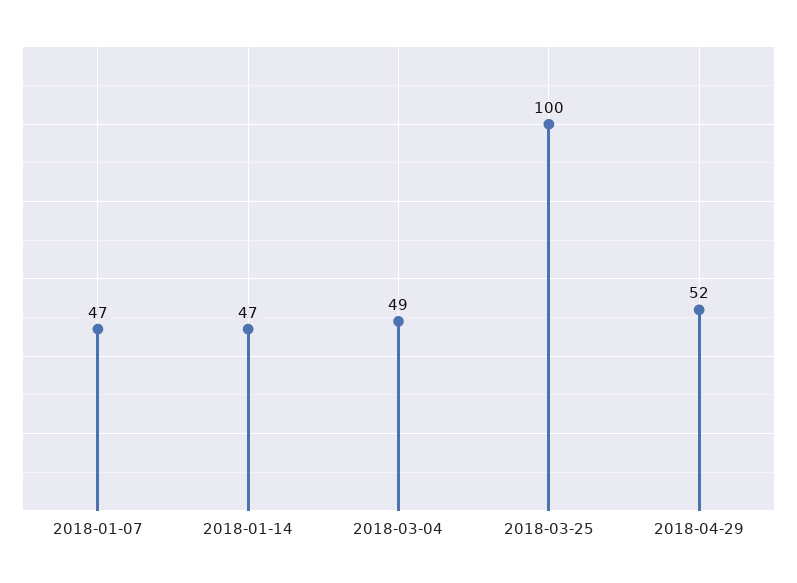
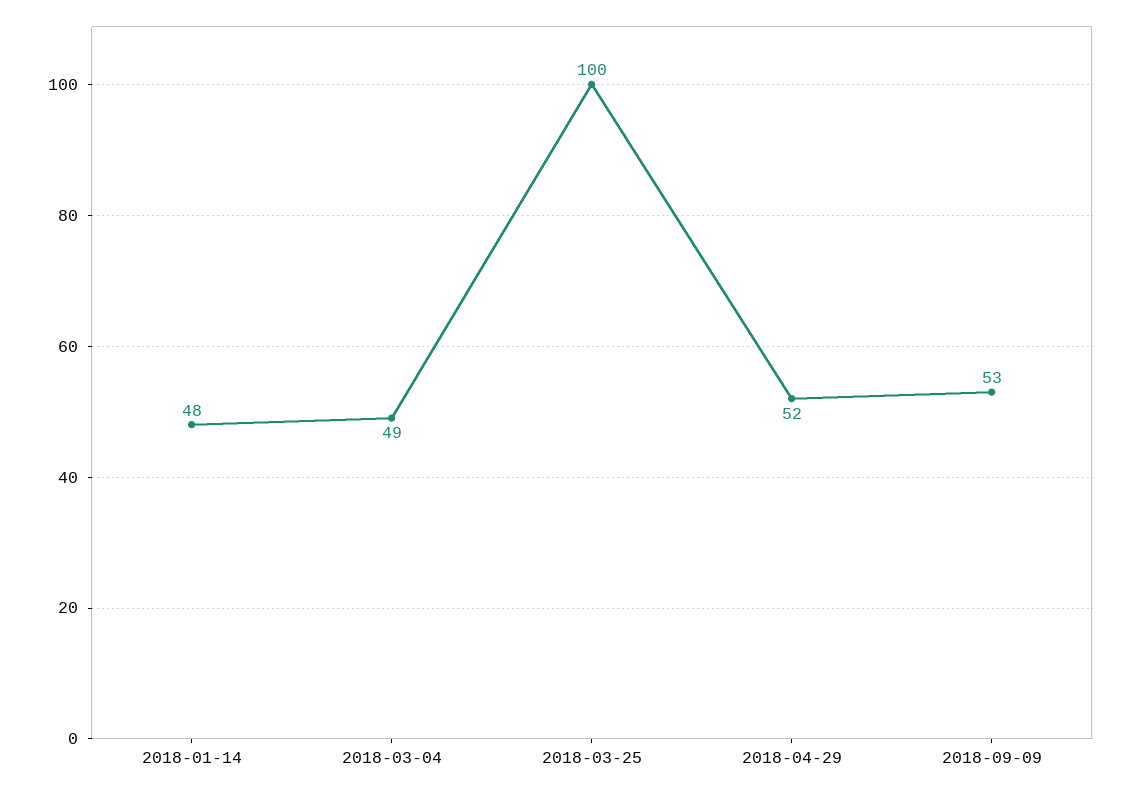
2018-01-07: 47 -> none
2018-01-14: 47 -> 48
2018-09-09: none -> 53

